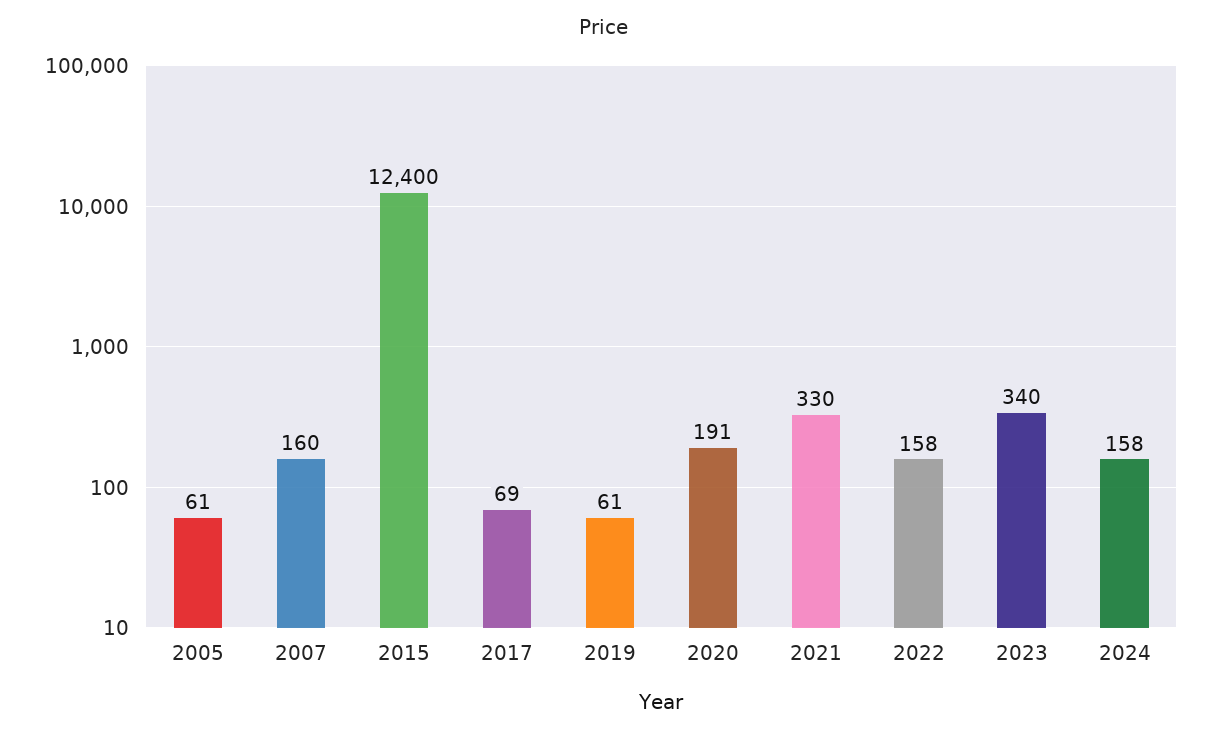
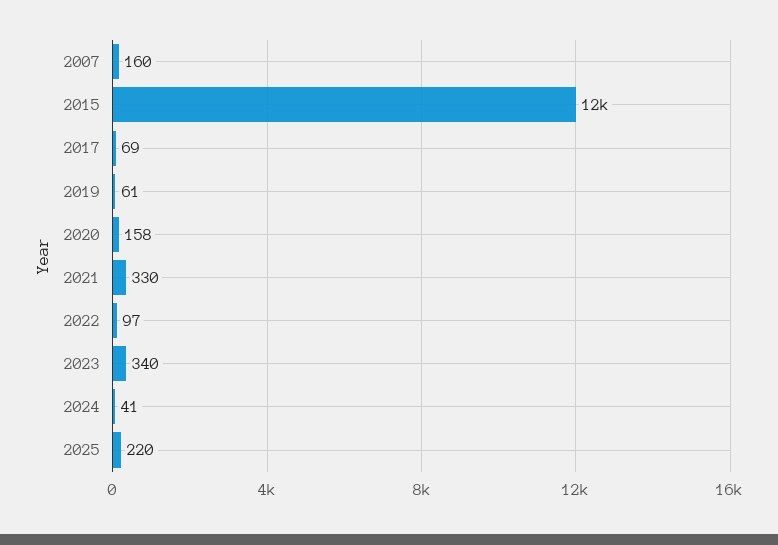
2005: 61 -> none
2020: 191 -> 158
2022: 158 -> 97
2024: 158 -> 41
2025: none -> 220

